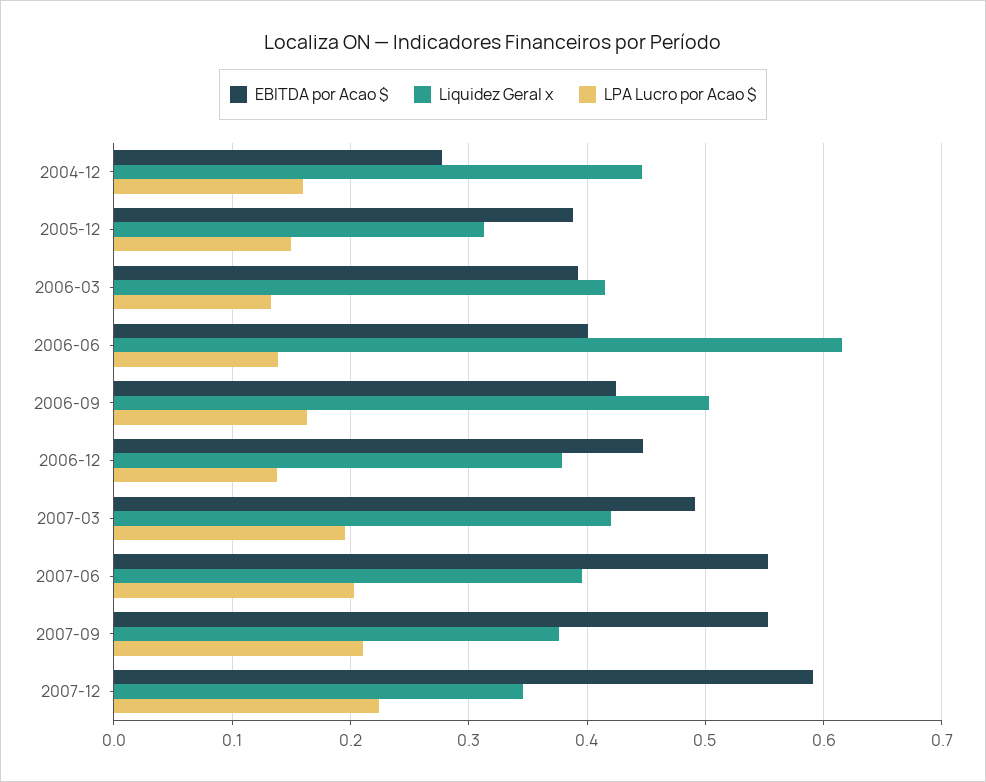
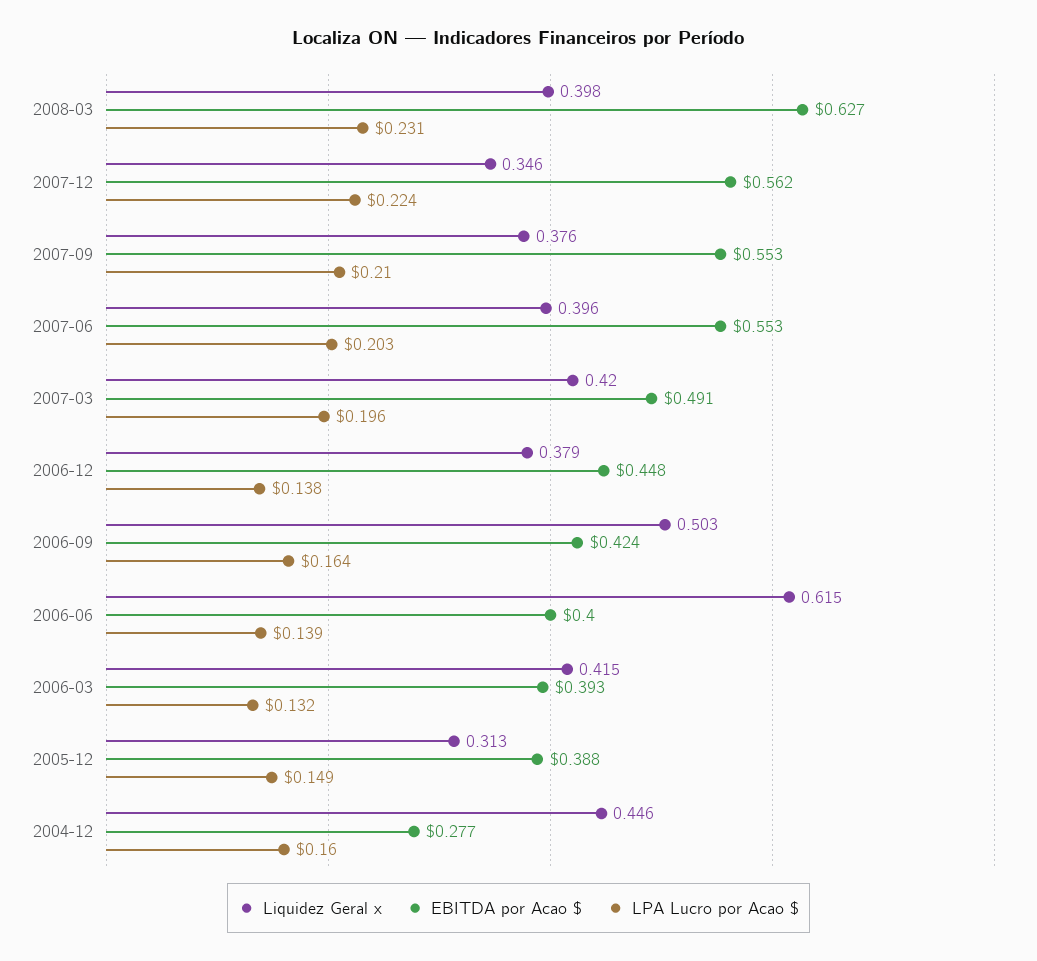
EBITDA por Acao $, 2007-12: 0.59 -> 0.562
Liquidez Geral x, 2008-03: none -> 0.398
EBITDA por Acao $, 2008-03: none -> 0.627
LPA Lucro por Acao $, 2008-03: none -> 0.231

